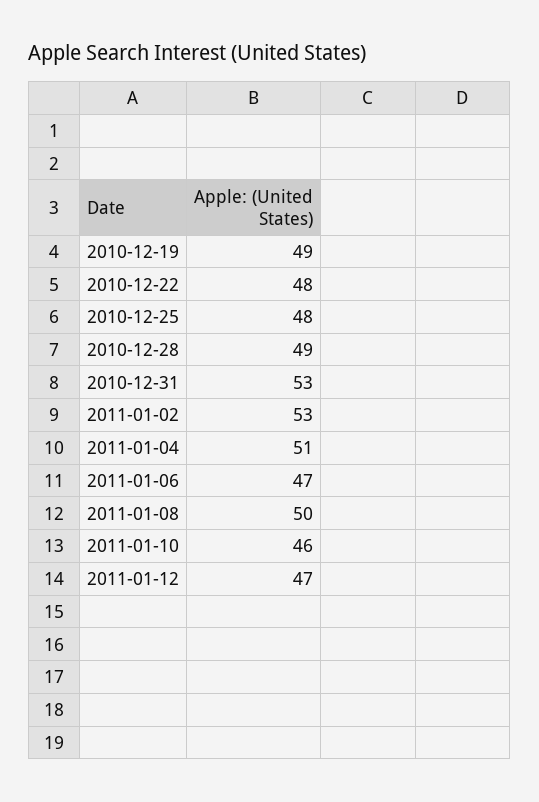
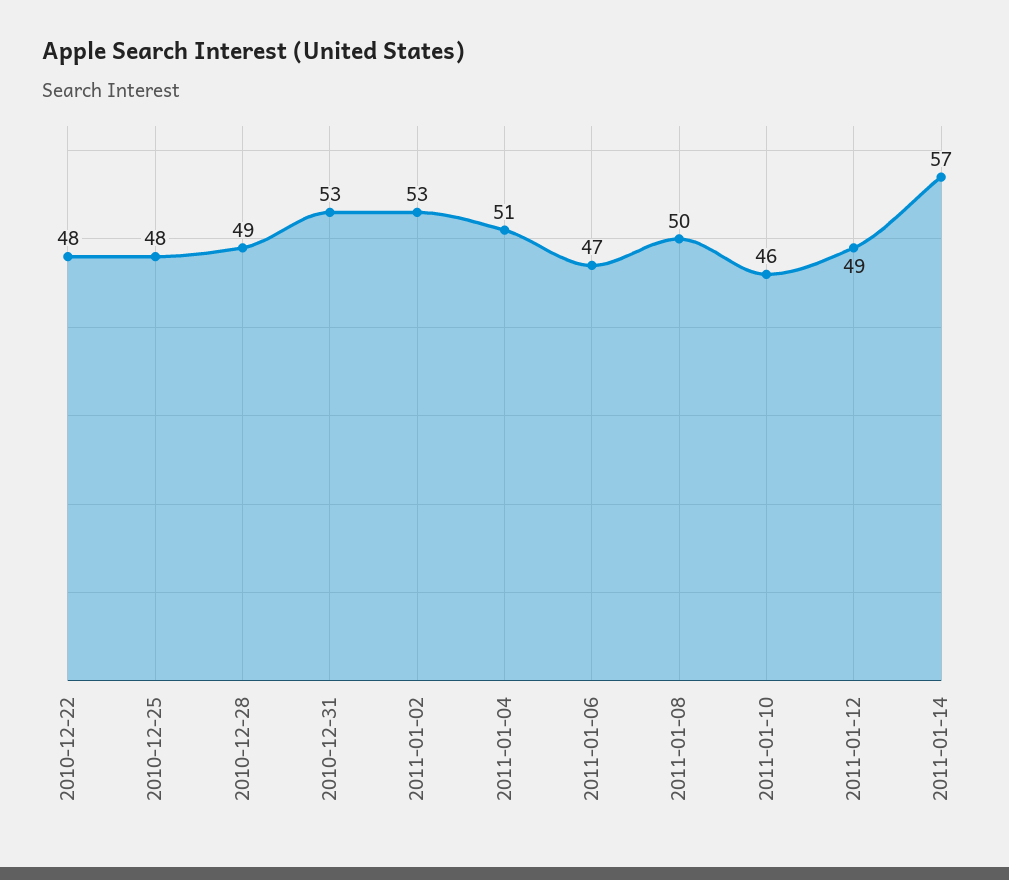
2010-12-19: 49 -> none
2011-01-12: 47 -> 49
2011-01-14: none -> 57

